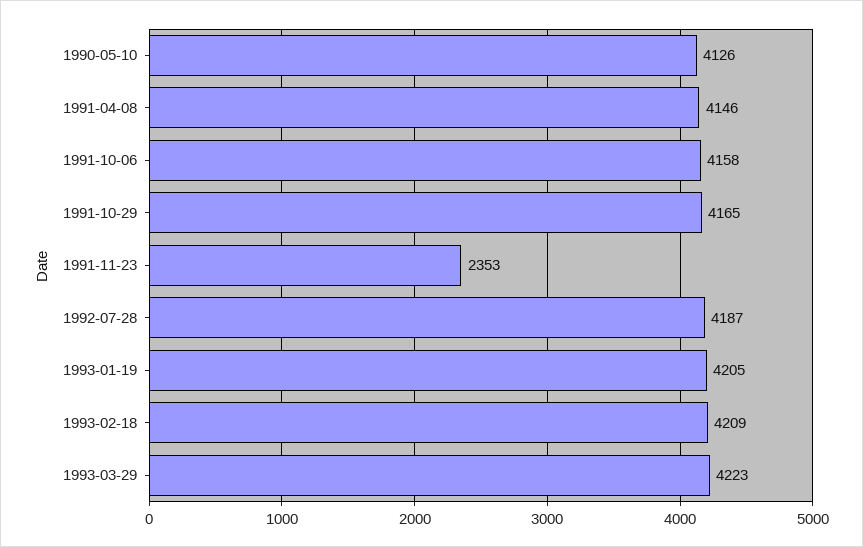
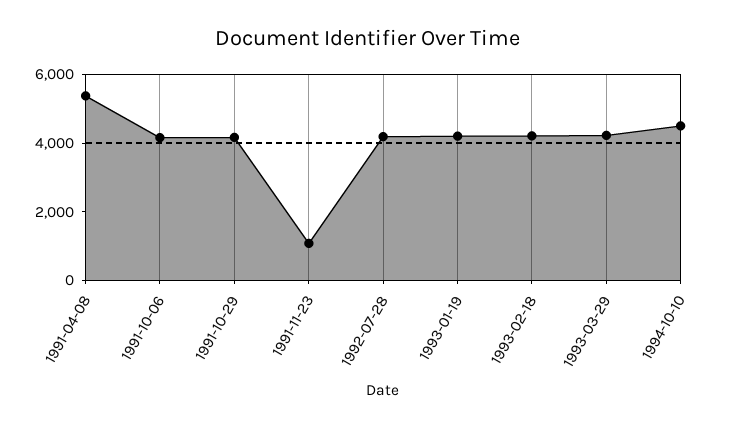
1990-05-10: 4126 -> none
1991-04-08: 4146 -> 5500
1991-11-23: 2353 -> 1000
1994-10-10: none -> 4500

